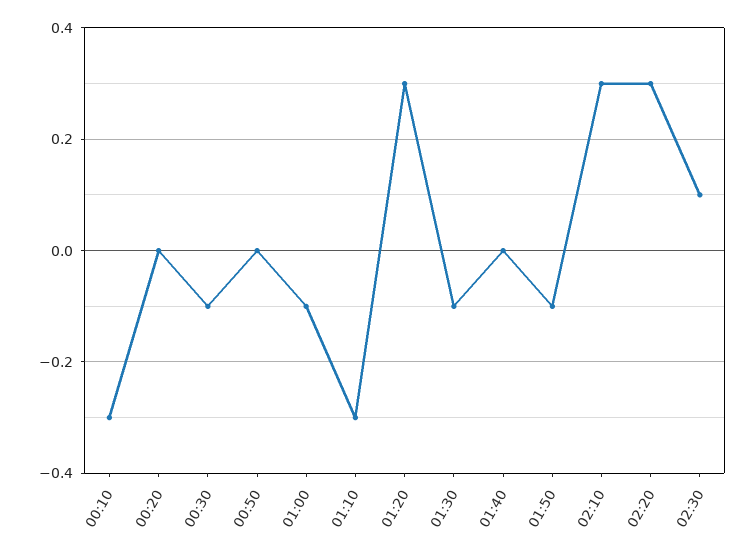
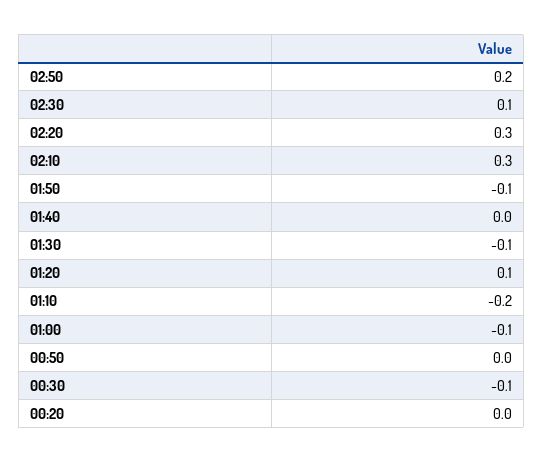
00:10: -0.3 -> none
01:10: -0.3 -> -0.2
01:20: 0.3 -> 0.1
02:50: none -> 0.2

